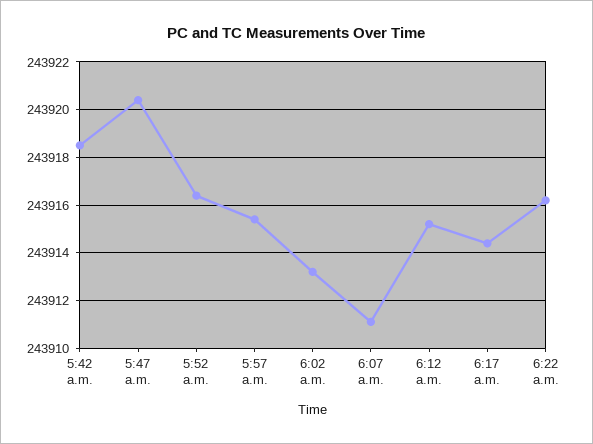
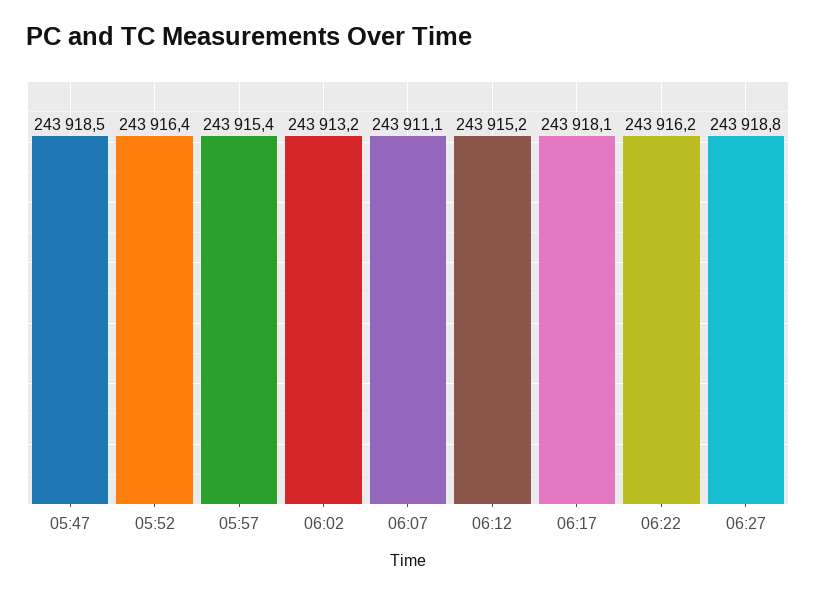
5:42 a.m.: 243918.5 -> none
5:47 a.m.: 243920.5 -> 243918.5
6:17 a.m.: 243914.5 -> 243918.1
06:27: none -> 243918.8

